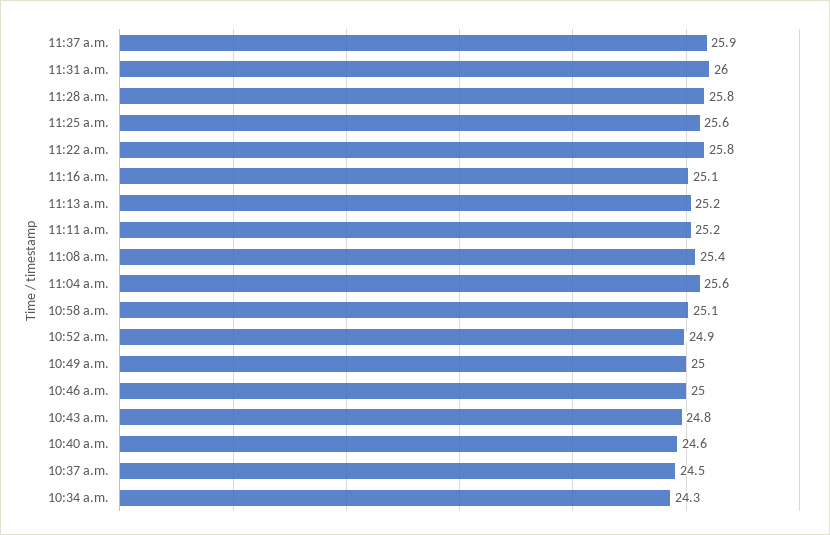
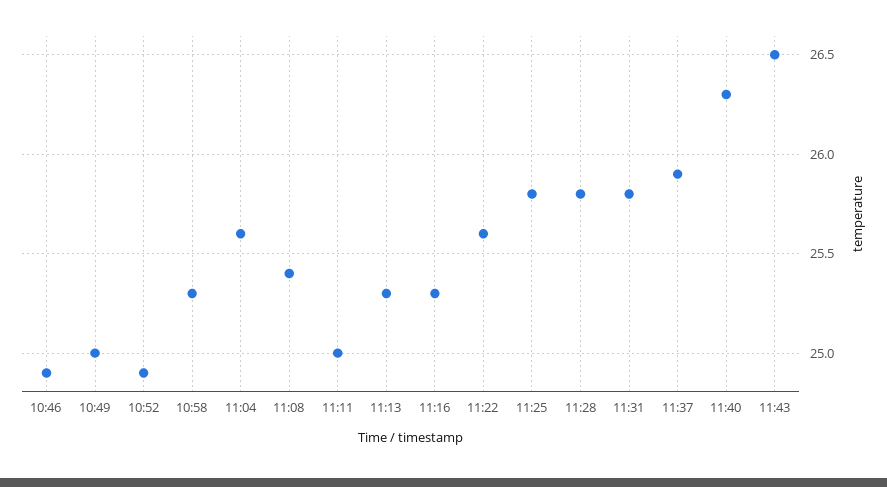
11:31 a.m.: 26 -> 25.8
11:25 a.m.: 25.6 -> 25.8
11:22 a.m.: 25.8 -> 25.6
11:16 a.m.: 25.1 -> 25.3
11:13 a.m.: 25.2 -> 25.3
11:11 a.m.: 25.2 -> 25
10:58 a.m.: 25.1 -> 25.3
10:46 a.m.: 25 -> 24.9
10:43 a.m.: 24.8 -> none
10:40 a.m.: 24.6 -> none
10:37 a.m.: 24.5 -> none
10:34 a.m.: 24.3 -> none
11:40: none -> 26.3
11:43: none -> 26.5

